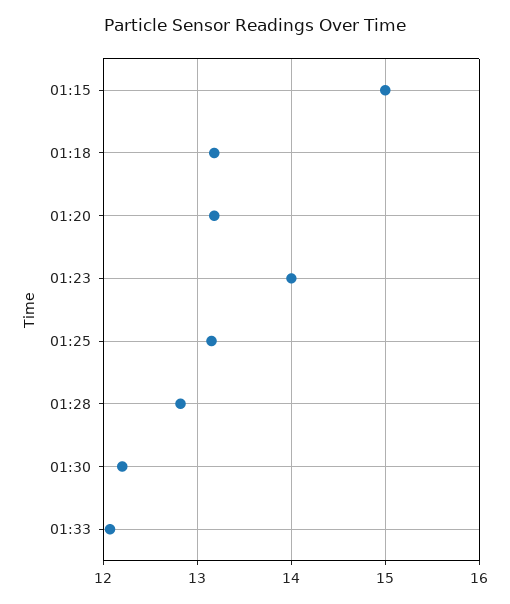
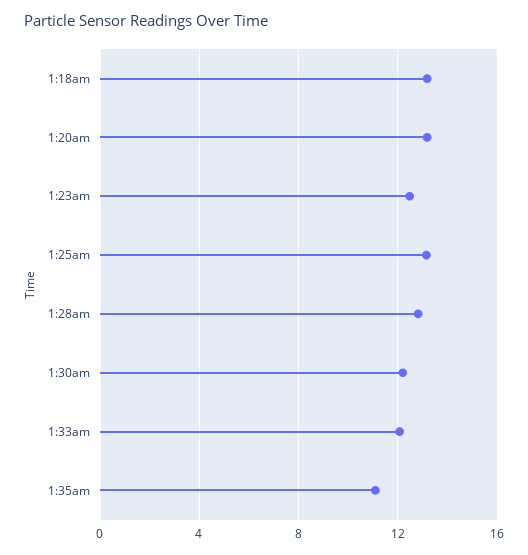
01:15: 15 -> none
01:23: 14 -> 12.5
1:35am: none -> 11

